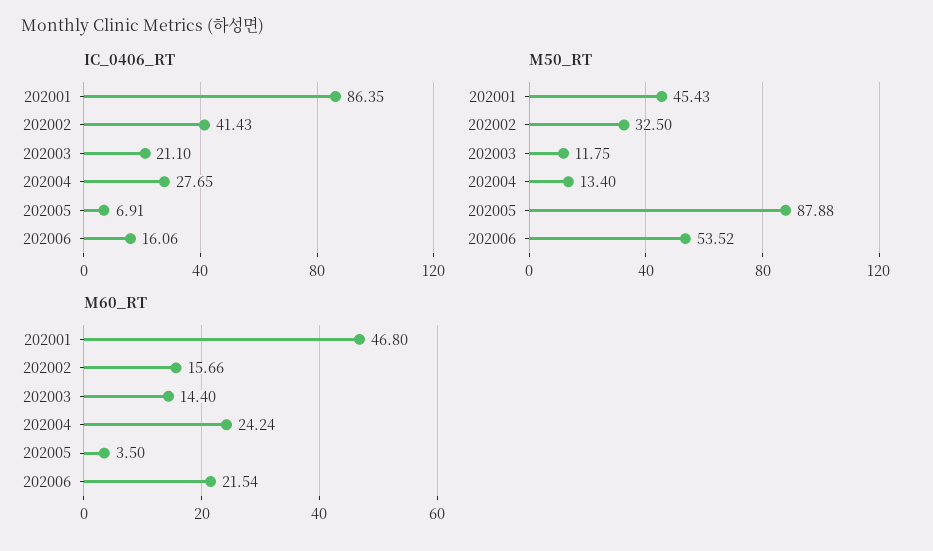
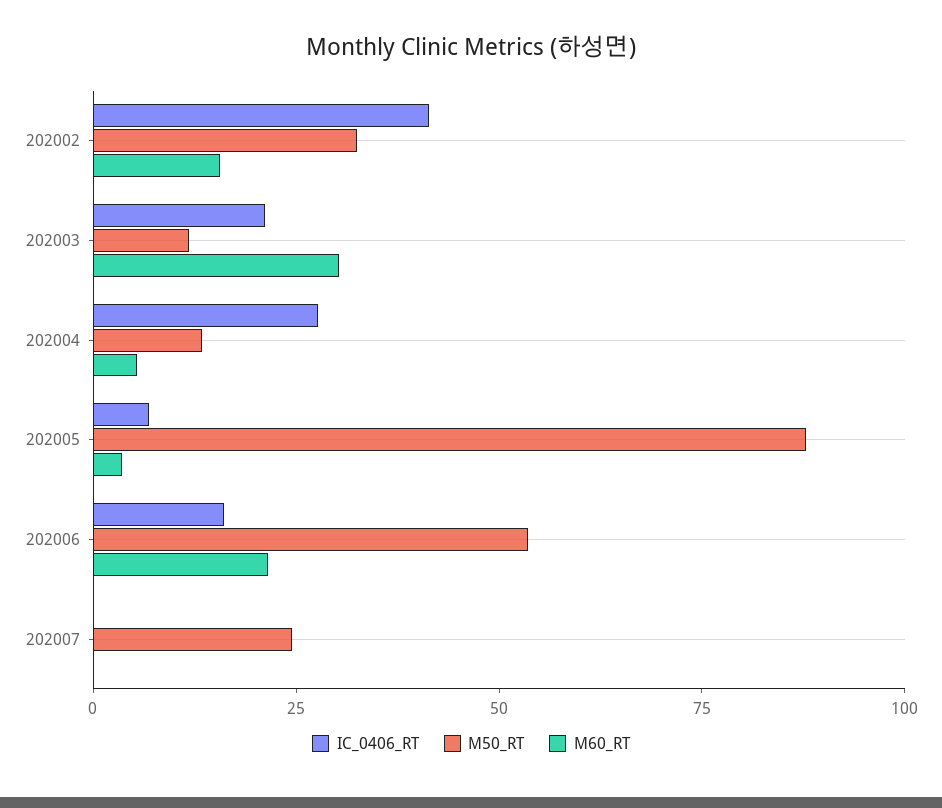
IC_0406_RT, 202001: 86.35 -> none
M50_RT, 202001: 45.43 -> none
M60_RT, 202001: 46.8 -> none
M60_RT, 202003: 14.4 -> 30
M60_RT, 202004: 24.24 -> 5
IC_0406_RT, 202007: none -> 0
M50_RT, 202007: none -> 25
M60_RT, 202007: none -> 0

